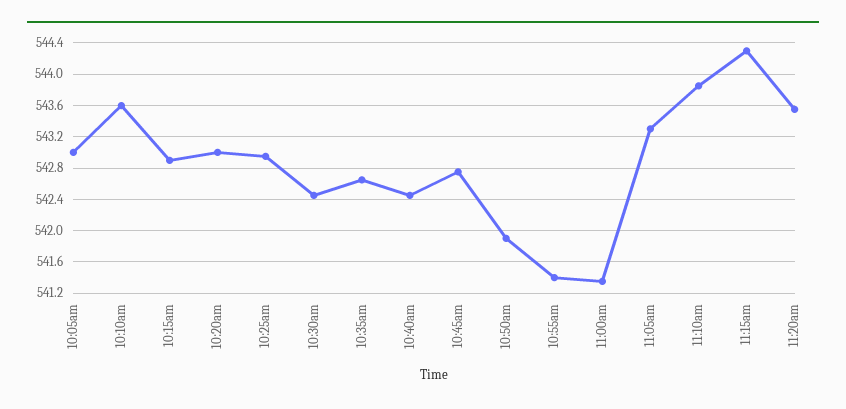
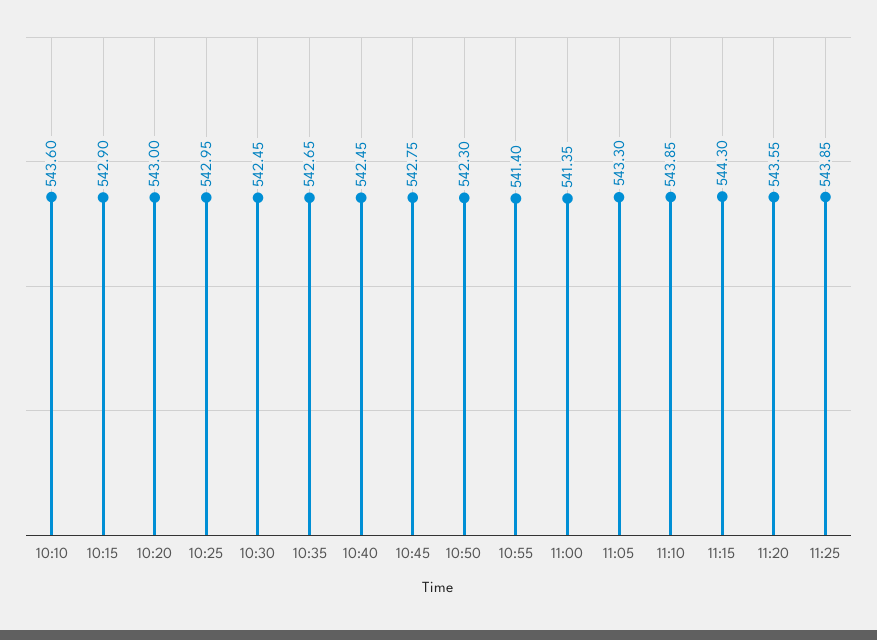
10:05am: 543 -> none
10:50am: 541.9 -> 542.3
11:25: none -> 543.85

